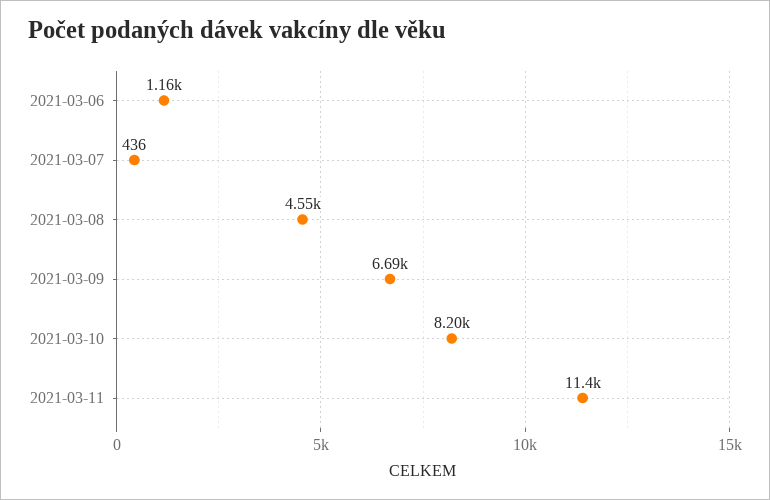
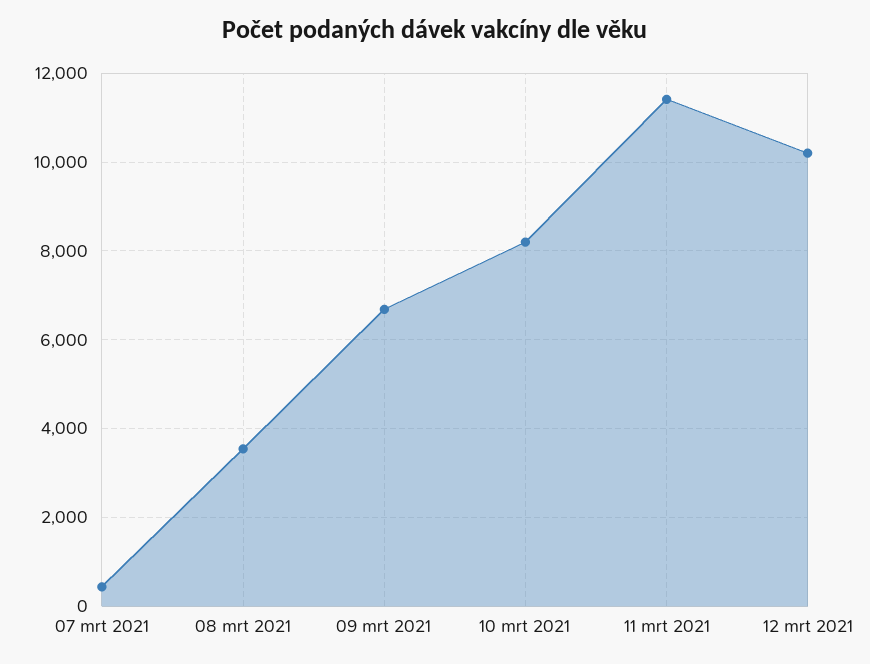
2021-03-06: 1160 -> none
2021-03-08: 4550 -> 3600
12 mrt 2021: none -> 10200

